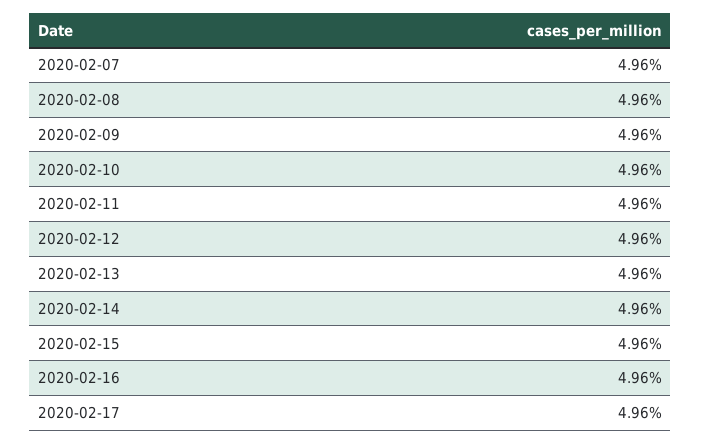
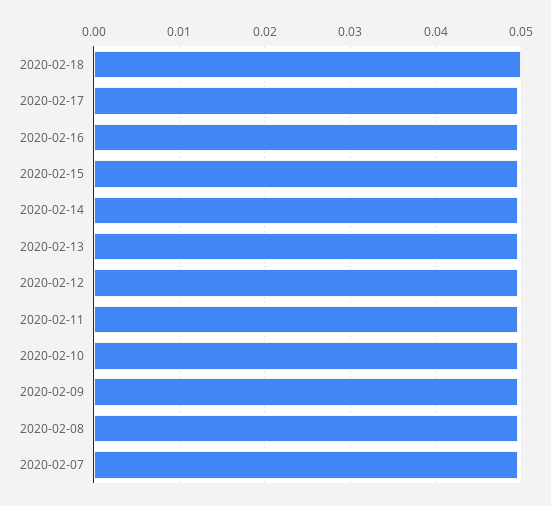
2020-02-18: none -> 0.05

